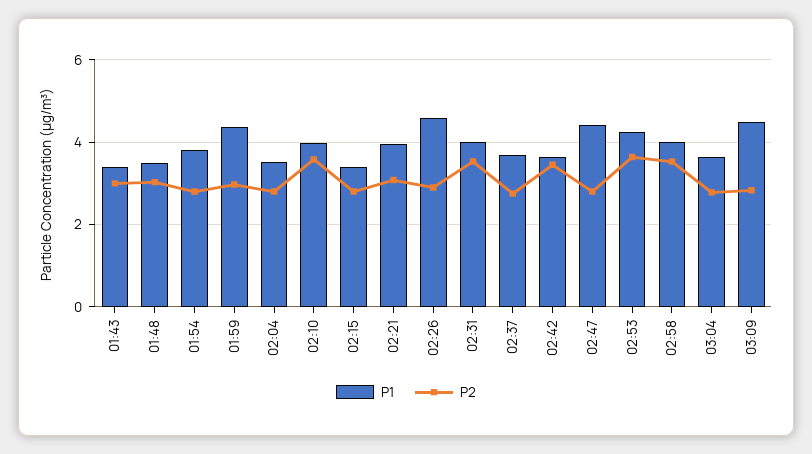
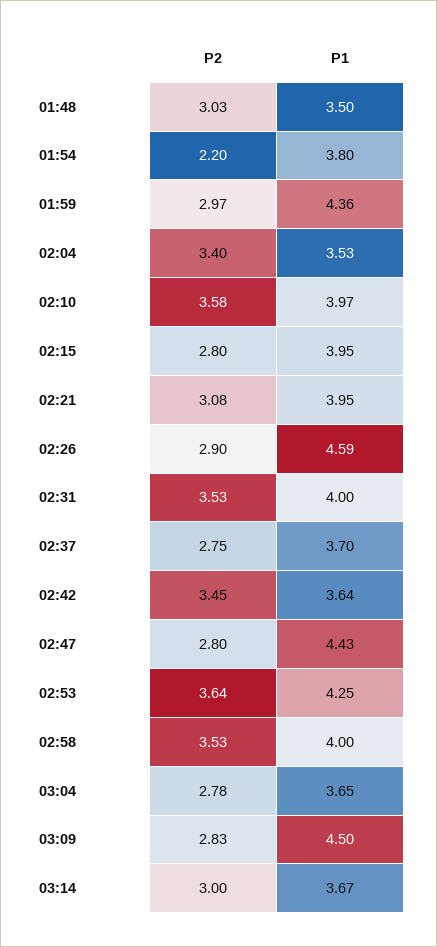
P1, 01:43: 3.4 -> none
P2, 01:43: 3 -> none
P2, 01:54: 2.8 -> 2.2
P2, 02:04: 2.8 -> 3.4
P1, 02:15: 3.4 -> 3.95
P2, 03:14: none -> 3
P1, 03:14: none -> 3.67

